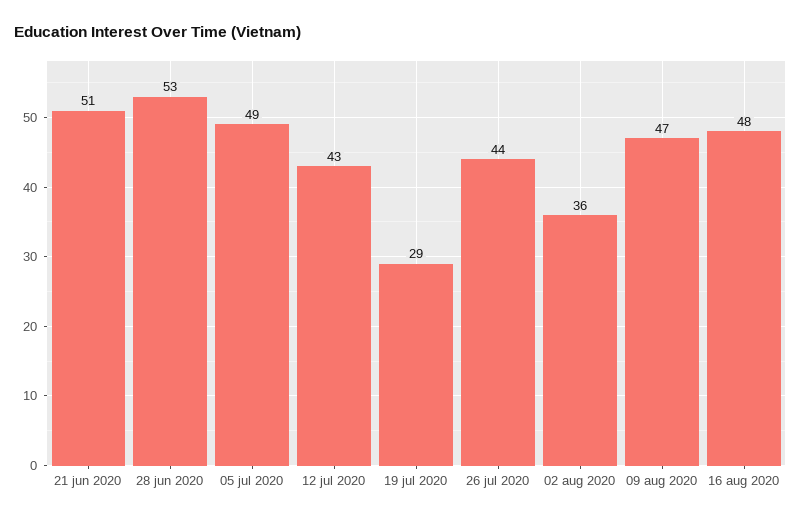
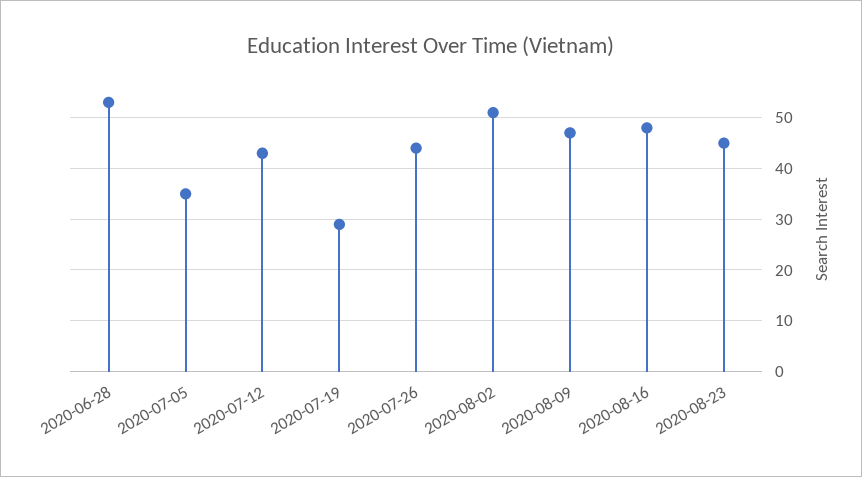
21 jun 2020: 51 -> none
05 jul 2020: 49 -> 35
02 aug 2020: 36 -> 50
2020-08-23: none -> 45

